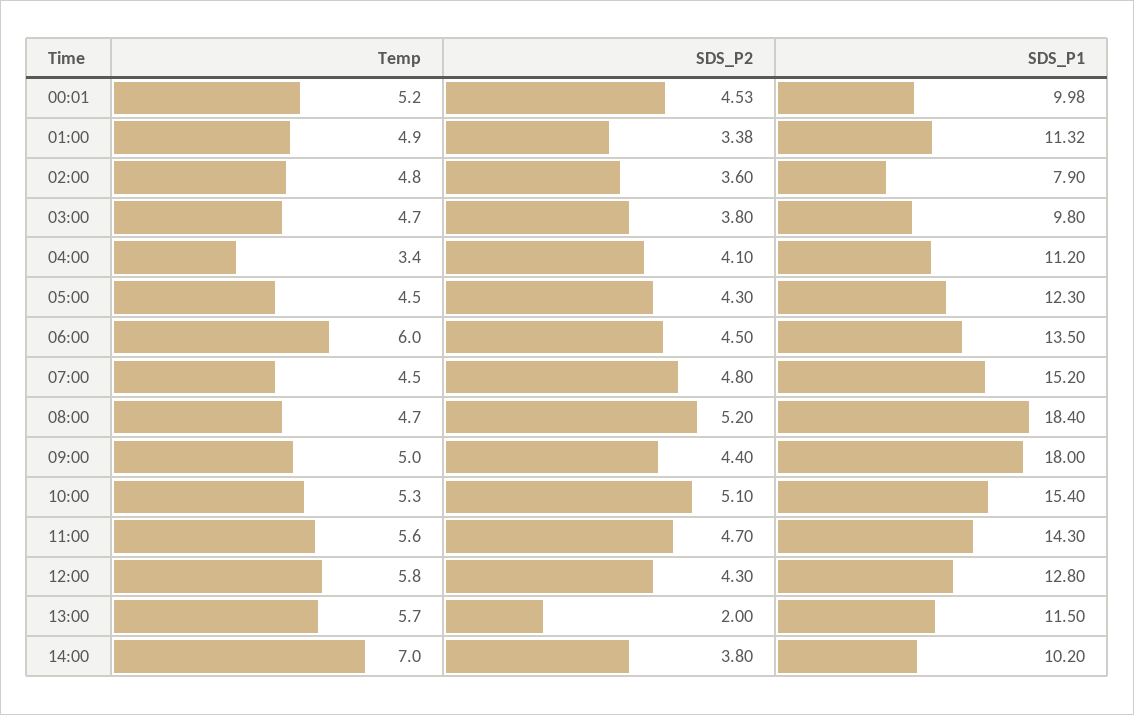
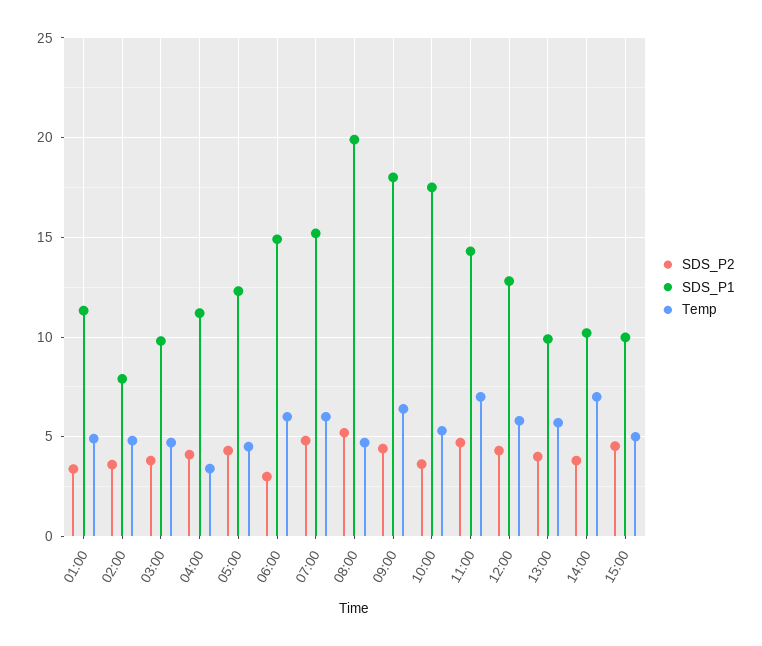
Temp, 00:01: 5.2 -> none
SDS_P2, 00:01: 4.53 -> none
SDS_P1, 00:01: 9.98 -> none
SDS_P2, 06:00: 4.5 -> 3
SDS_P1, 06:00: 13.5 -> 15
Temp, 07:00: 4.5 -> 6
SDS_P1, 08:00: 18.4 -> 20
Temp, 09:00: 5 -> 6.5
SDS_P2, 10:00: 5.1 -> 3.5
SDS_P1, 10:00: 15.4 -> 17.5
Temp, 11:00: 5.6 -> 7
SDS_P2, 13:00: 2 -> 4
SDS_P1, 13:00: 11.5 -> 10
SDS_P2, 15:00: none -> 4.5
SDS_P1, 15:00: none -> 10
Temp, 15:00: none -> 5

